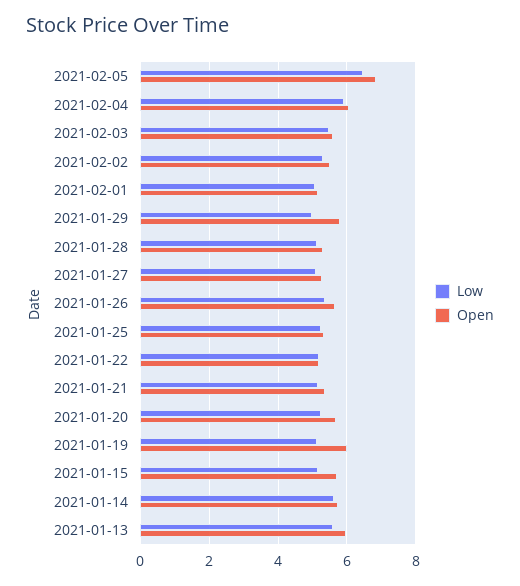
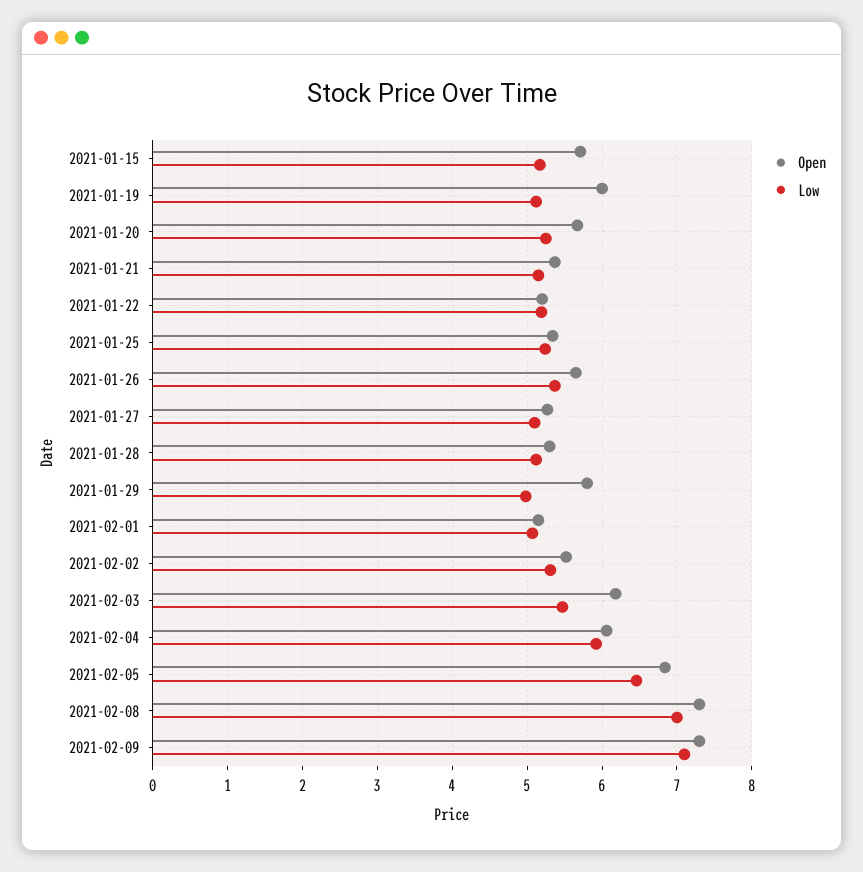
Open, 2021-02-03: 5.6 -> 6.2
Low, 2021-01-14: 5.6 -> none
Open, 2021-01-14: 5.8 -> none
Low, 2021-01-13: 5.6 -> none
Open, 2021-01-13: 6 -> none
Open, 2021-02-08: none -> 7.3
Low, 2021-02-08: none -> 7
Open, 2021-02-09: none -> 7.3
Low, 2021-02-09: none -> 7.1

